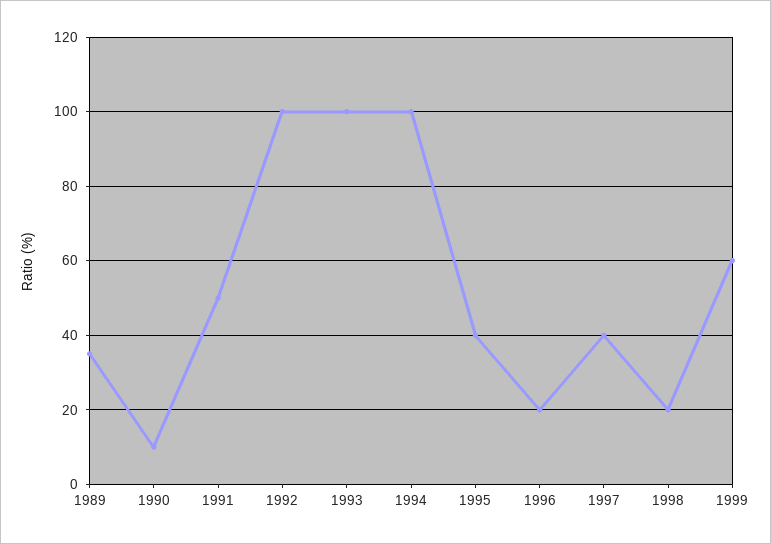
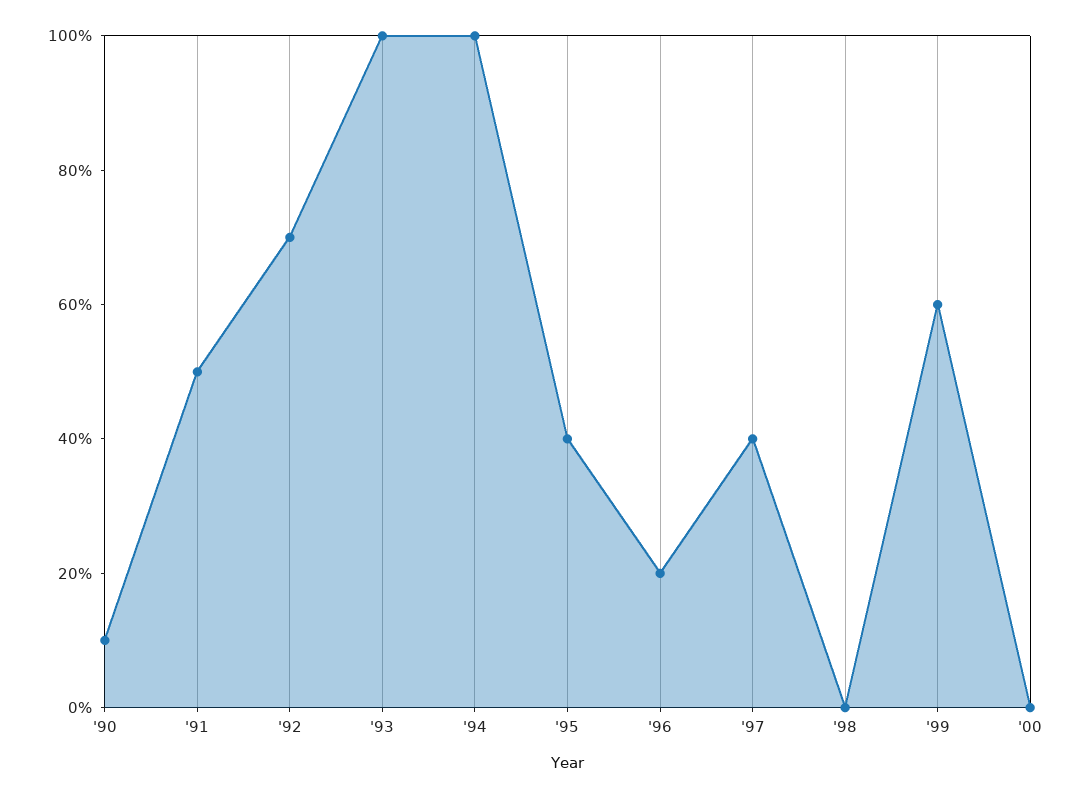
1989: 35 -> none
1992: 100 -> 70
1998: 20 -> 0
'00: none -> 0

